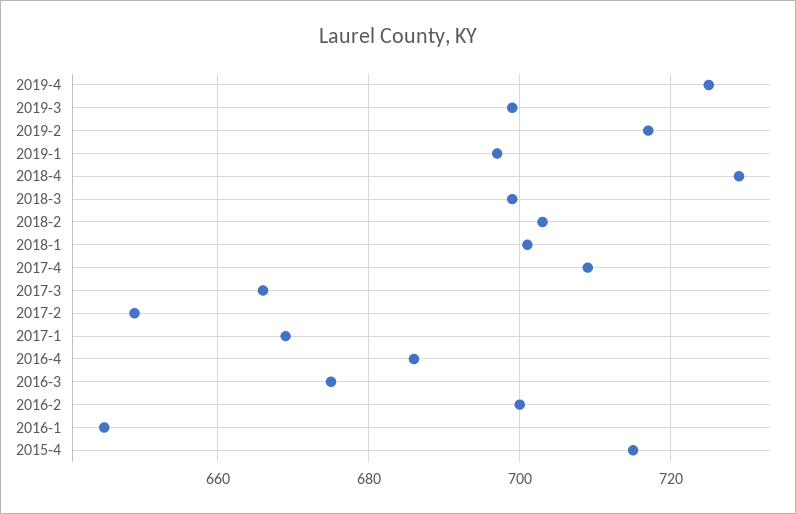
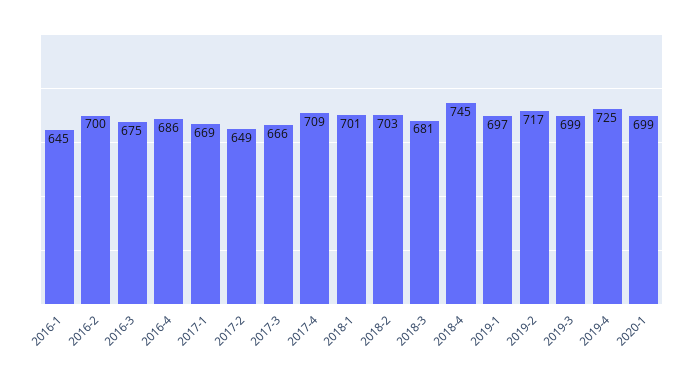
2018-4: 730 -> 745
2018-3: 700 -> 681
2015-4: 715 -> none
2020-1: none -> 699

